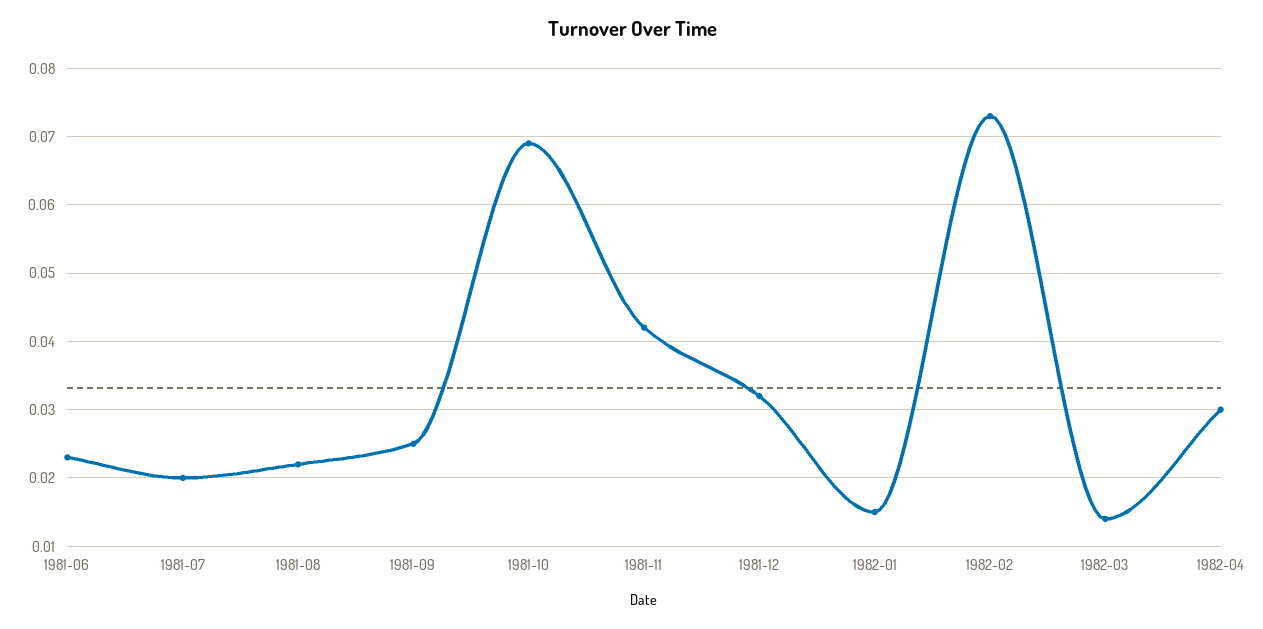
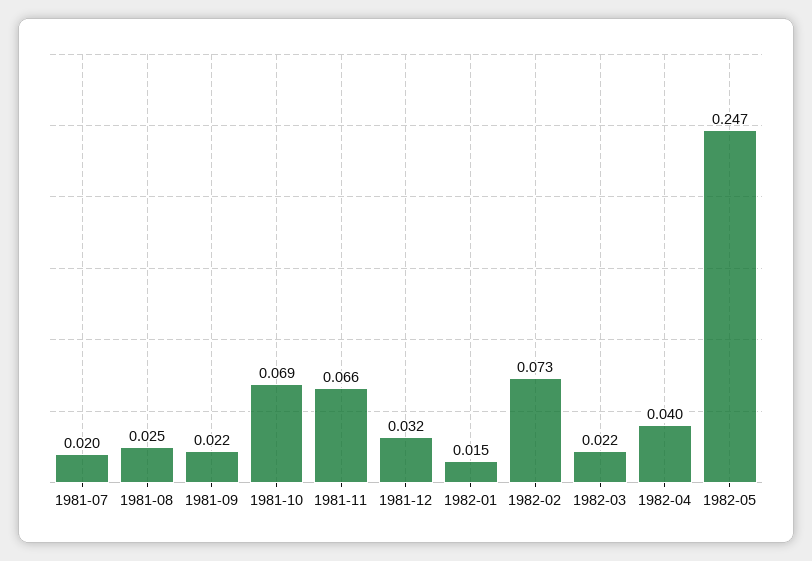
1981-06: 0.023 -> none
1981-08: 0.022 -> 0.025
1981-09: 0.025 -> 0.022
1981-11: 0.042 -> 0.066
1982-03: 0.014 -> 0.022
1982-04: 0.03 -> 0.04
1982-05: none -> 0.247

